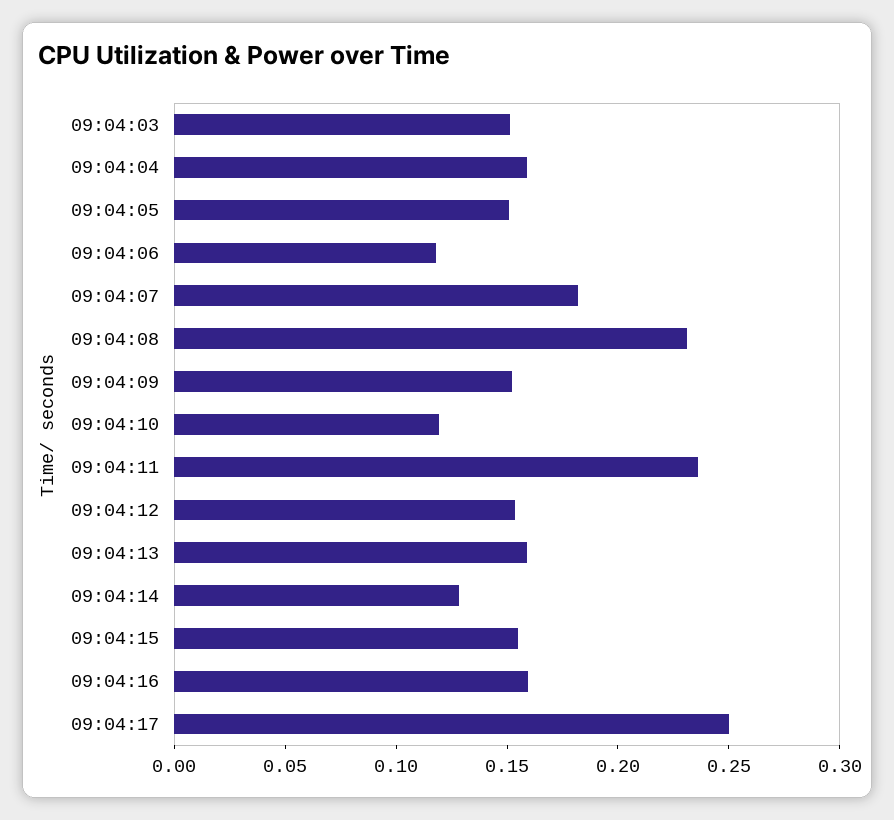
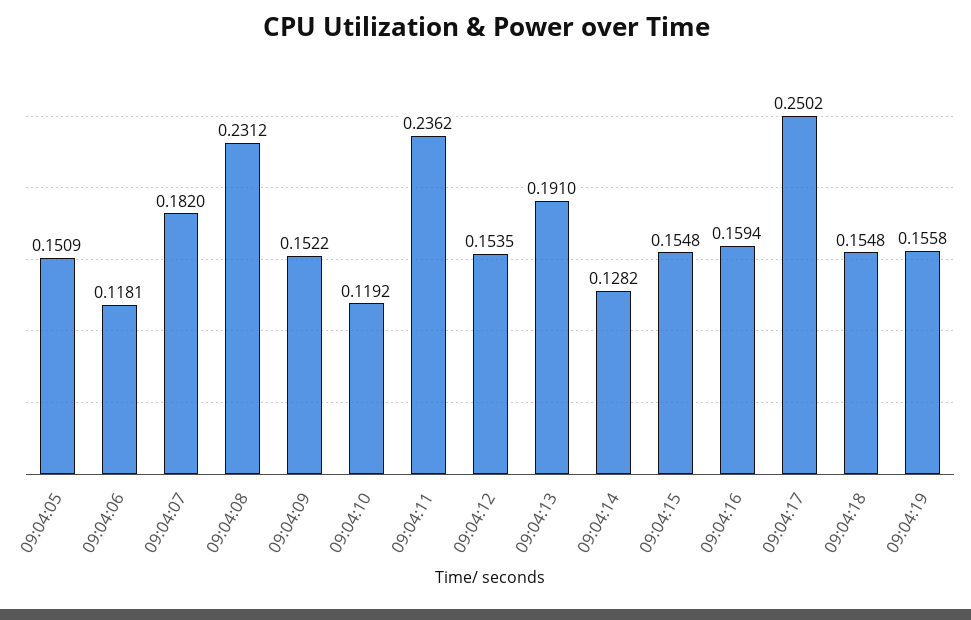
09:04:03: 0.15 -> none
09:04:04: 0.16 -> none
09:04:13: 0.16 -> 0.191
09:04:18: none -> 0.1548
09:04:19: none -> 0.1558

